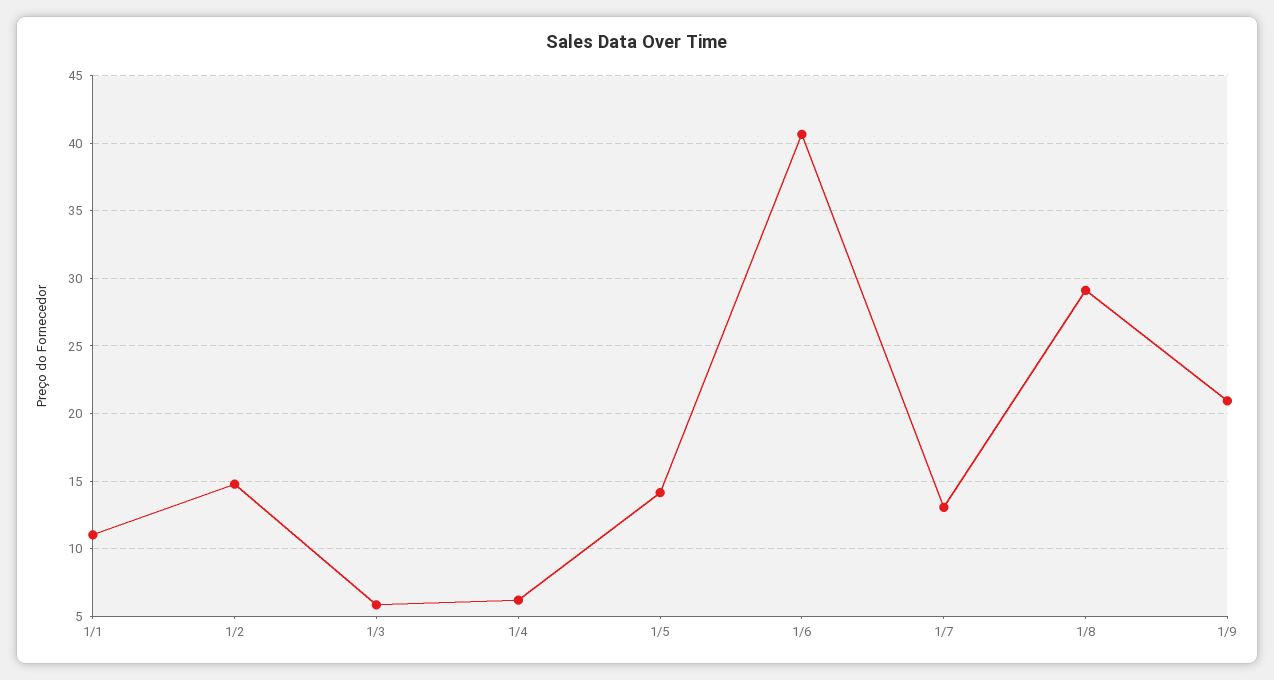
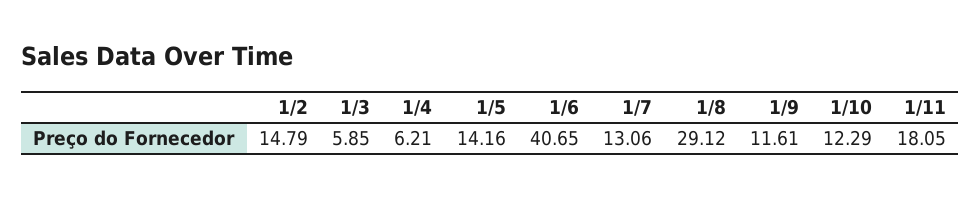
1/1: 11 -> none
1/9: 21 -> 11.61
1/10: none -> 12.29
1/11: none -> 18.05

